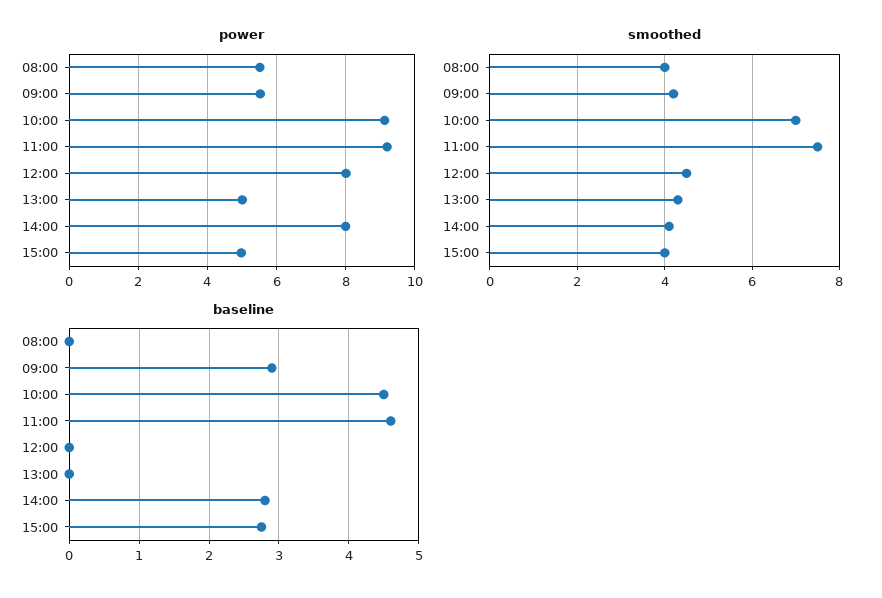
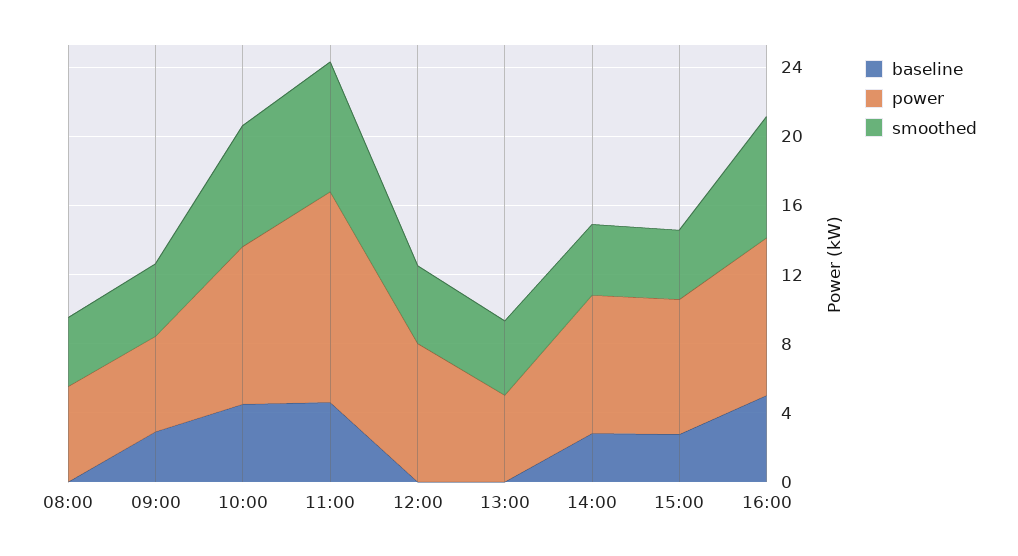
power, 11:00: 9.2 -> 12
power, 15:00: 5 -> 8
baseline, 16:00: none -> 5
power, 16:00: none -> 9
smoothed, 16:00: none -> 7

